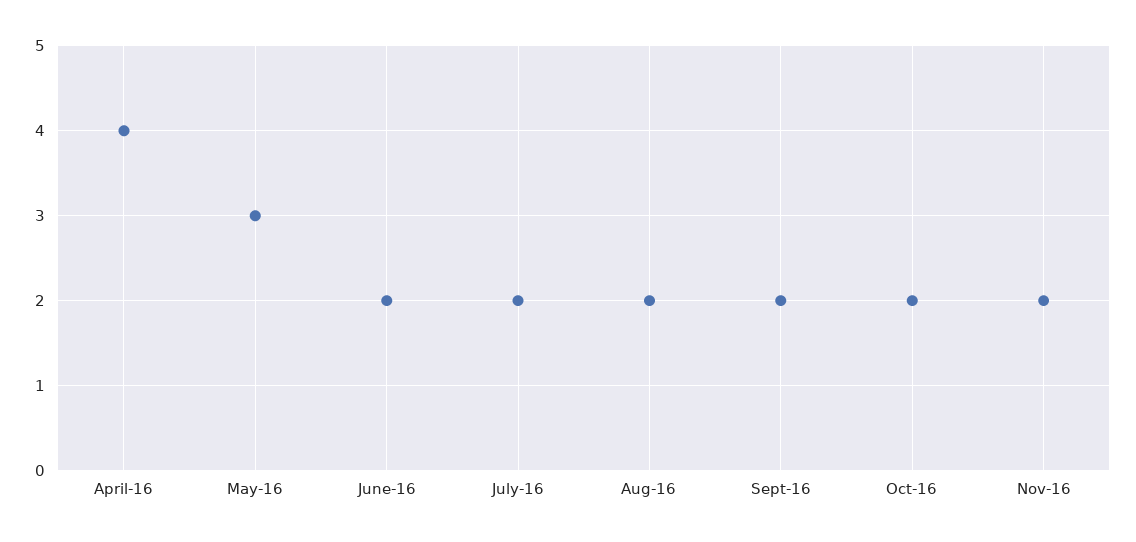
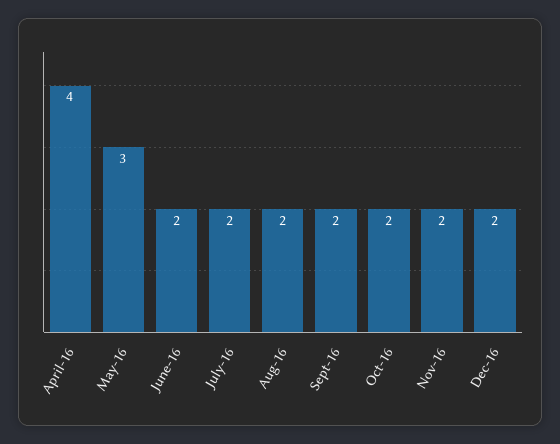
Dec-16: none -> 2

